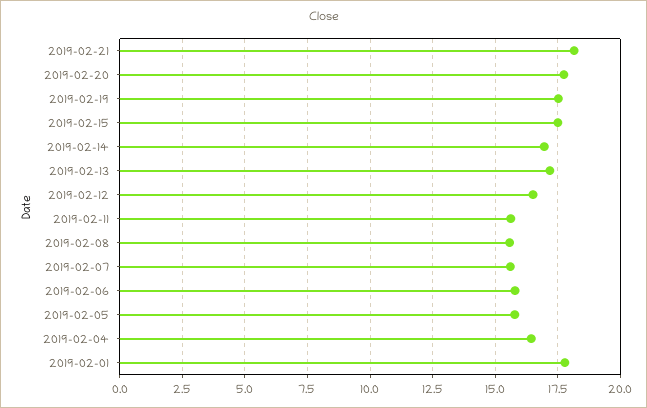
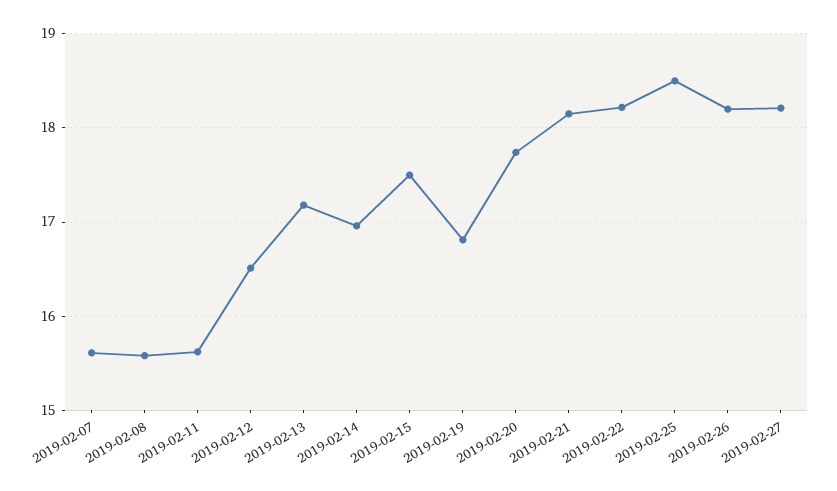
2019-02-19: 17.5 -> 16.8
2019-02-06: 15.75 -> none
2019-02-05: 15.75 -> none
2019-02-04: 16.5 -> none
2019-02-01: 17.75 -> none
2019-02-22: none -> 18.2
2019-02-25: none -> 18.5
2019-02-26: none -> 18.2
2019-02-27: none -> 18.2

